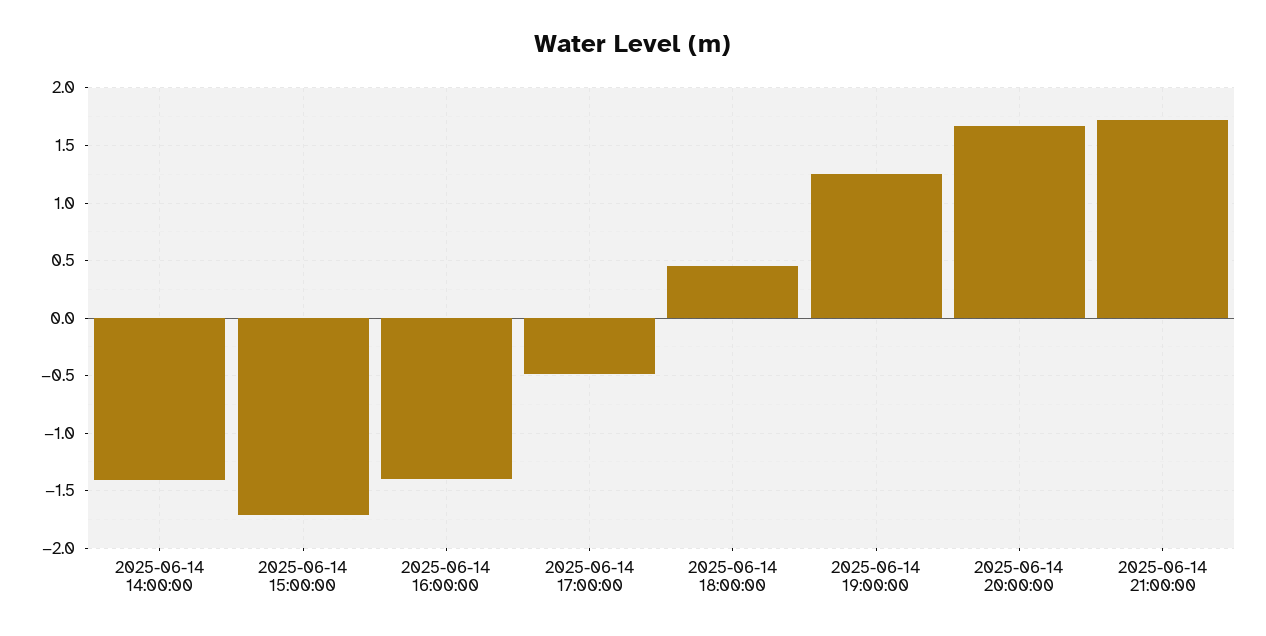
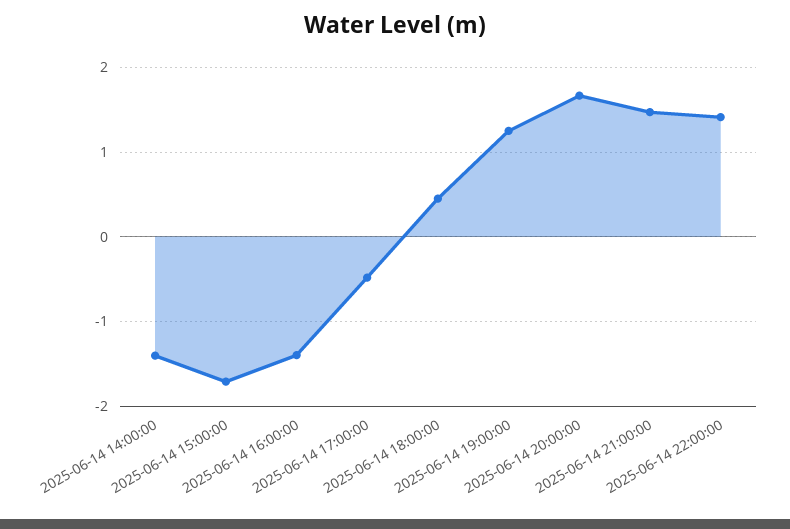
2025-06-14 21:00:00: 1.7 -> 1.5
2025-06-14 22:00:00: none -> 1.4

